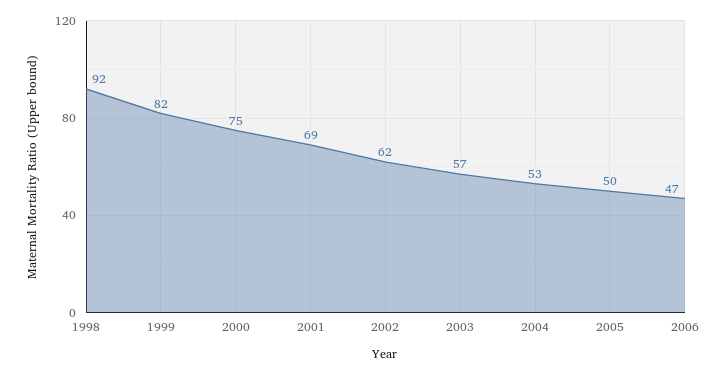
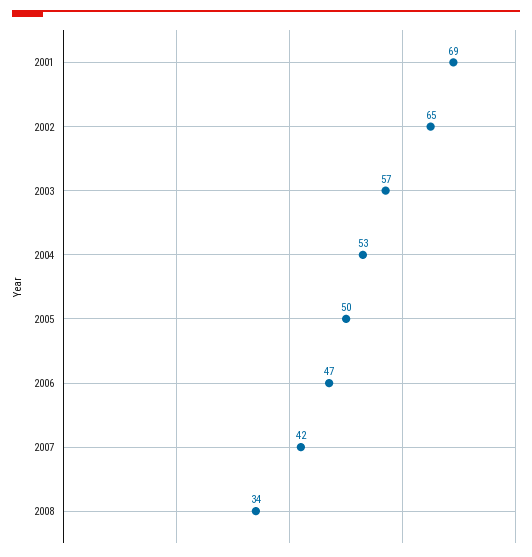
1998: 92 -> none
1999: 82 -> none
2000: 75 -> none
2002: 62 -> 65
2007: none -> 42
2008: none -> 34

